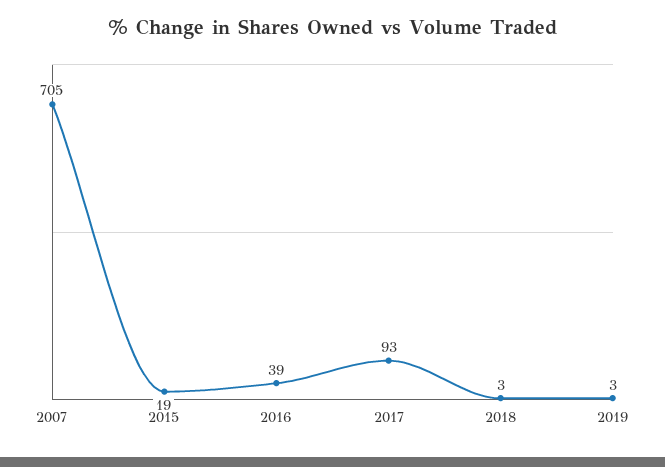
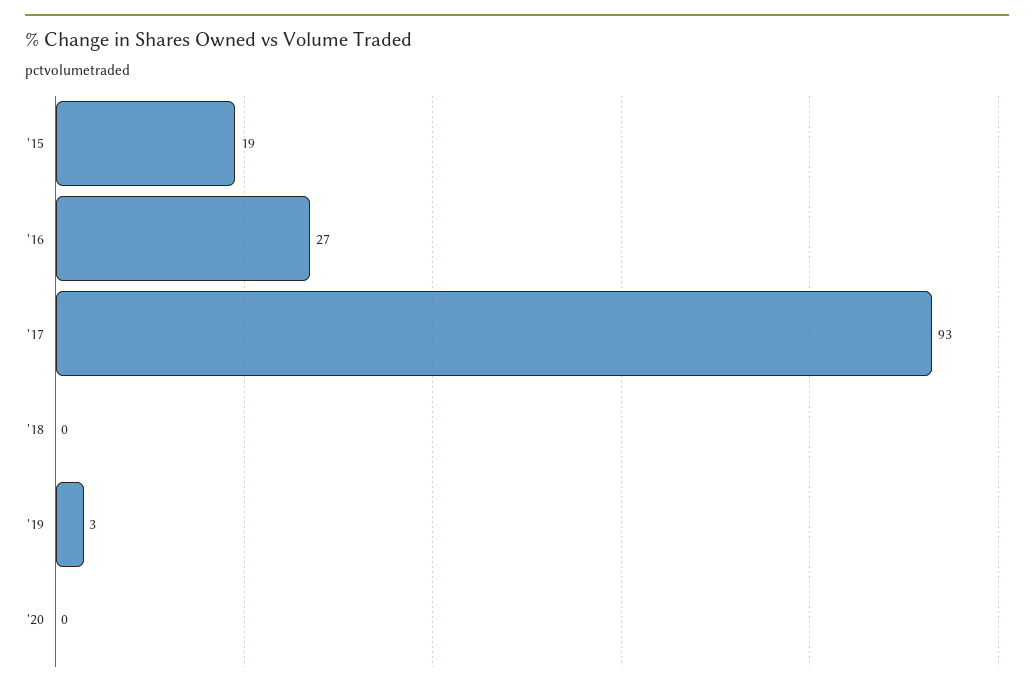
2007: 705 -> none
2016: 39 -> 27
2018: 3 -> 0
'20: none -> 0

